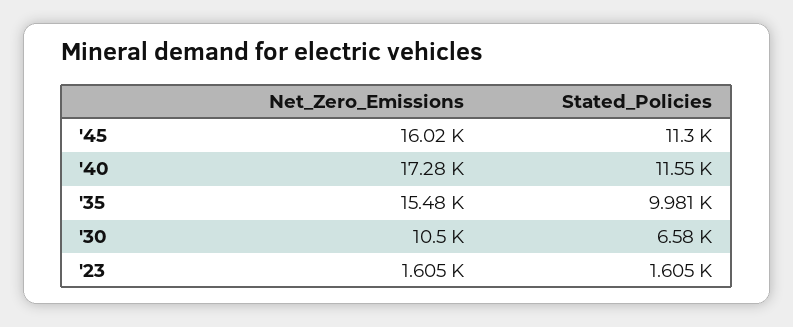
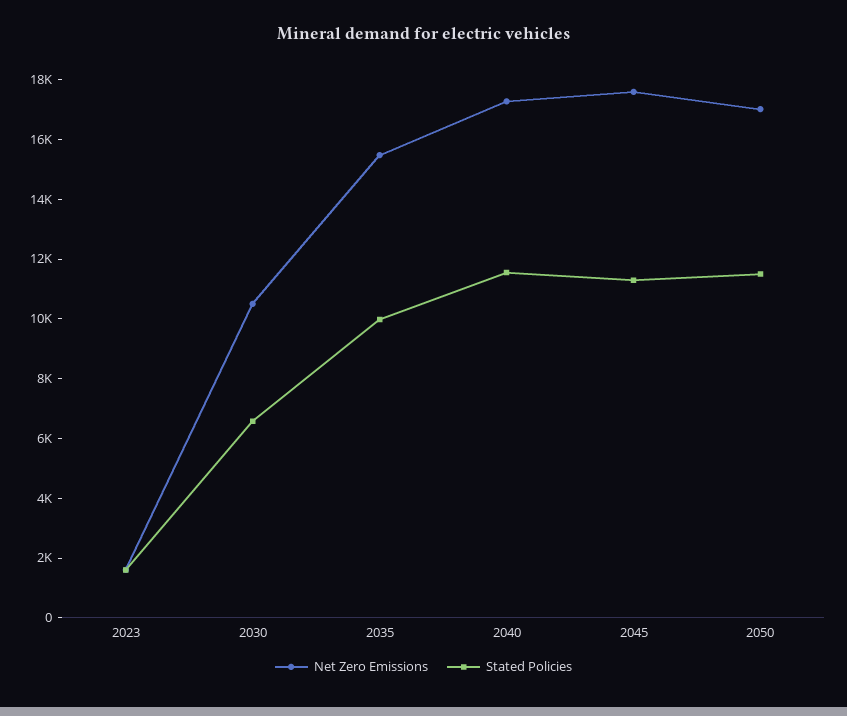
Net_Zero_Emissions, '45: 16020 -> 17500
Net_Zero_Emissions, 2050: none -> 17000
Stated_Policies, 2050: none -> 11500

